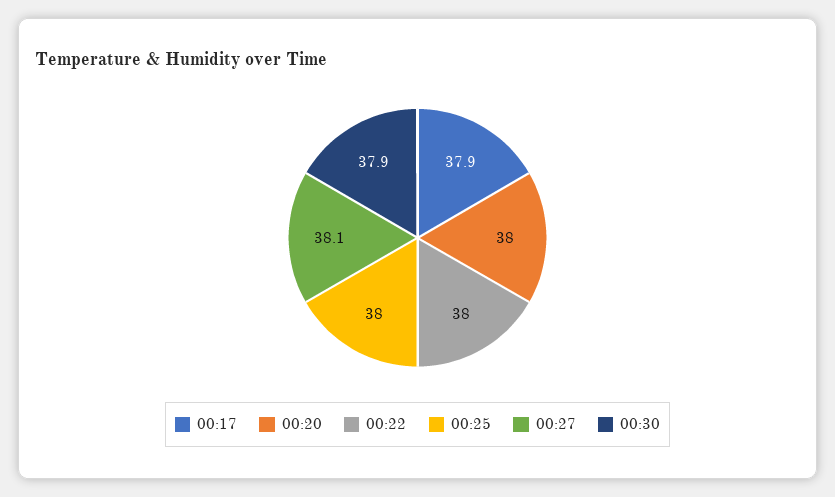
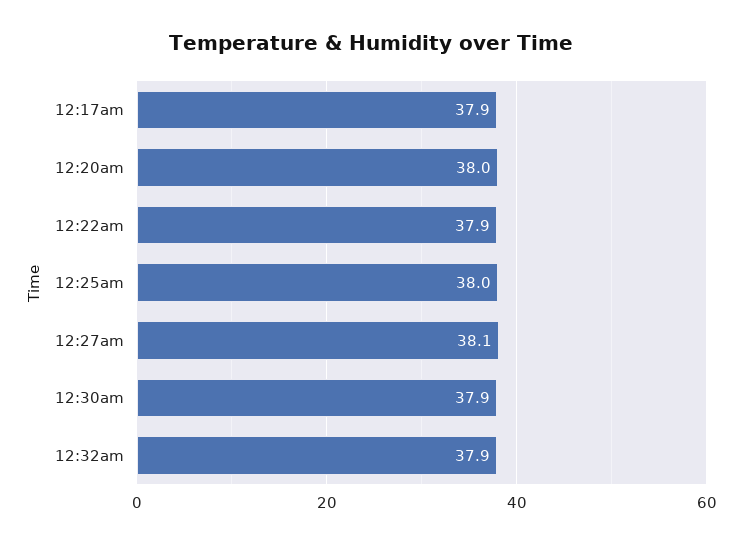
00:22: 38 -> 37.9
12:32am: none -> 37.9

